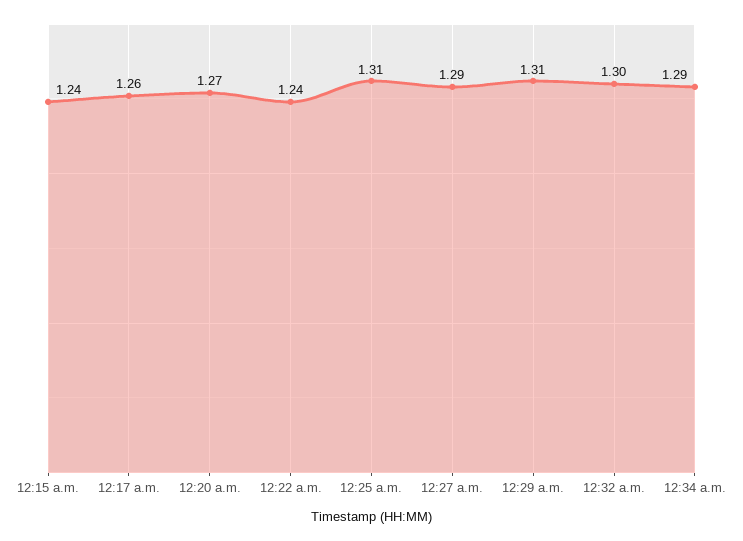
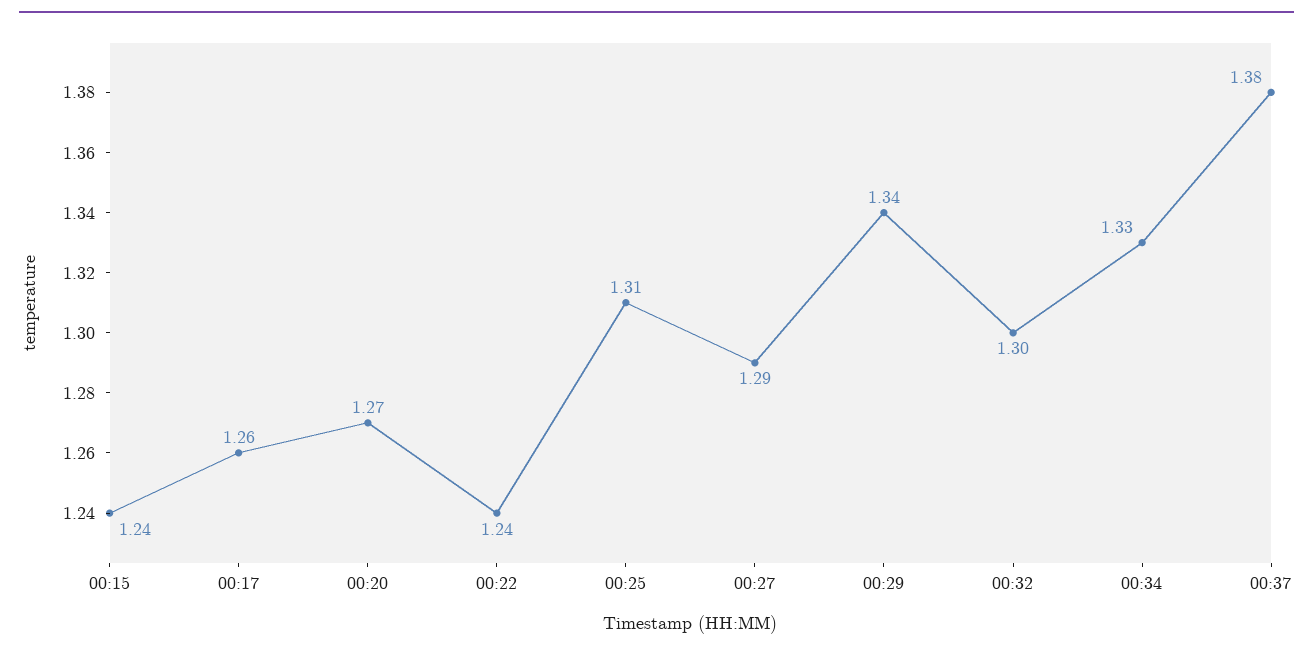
12:29 a.m.: 1.31 -> 1.34
12:34 a.m.: 1.29 -> 1.33
00:37: none -> 1.38

